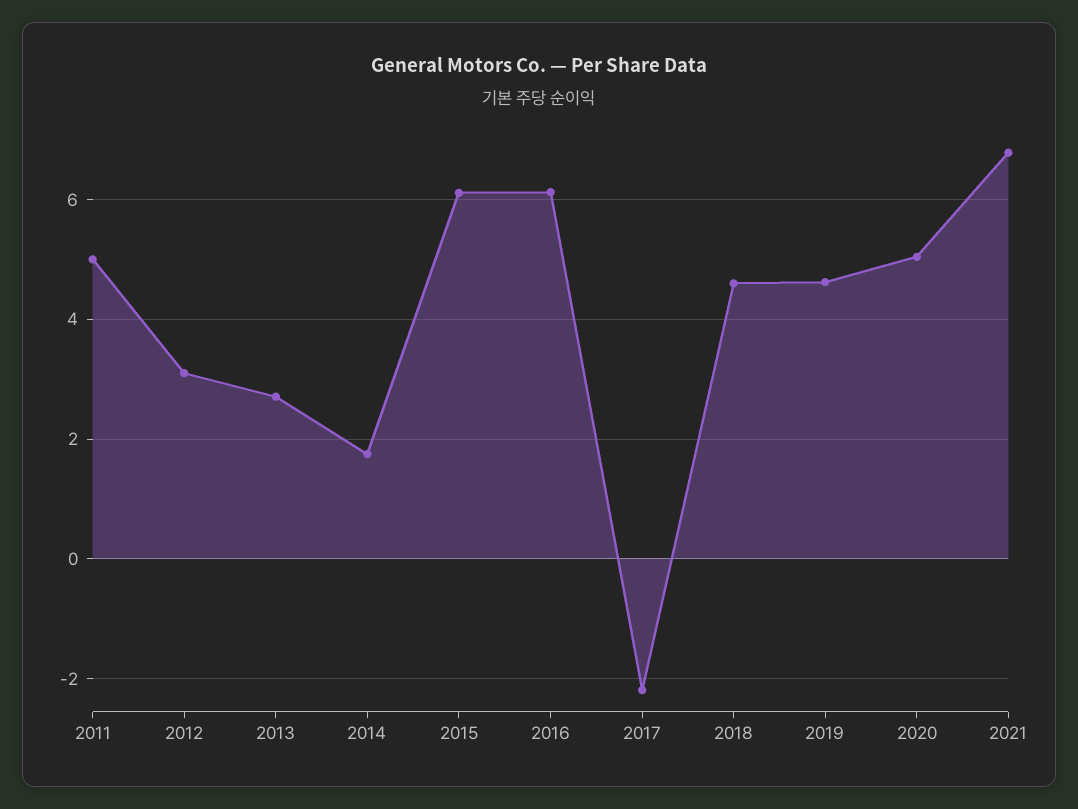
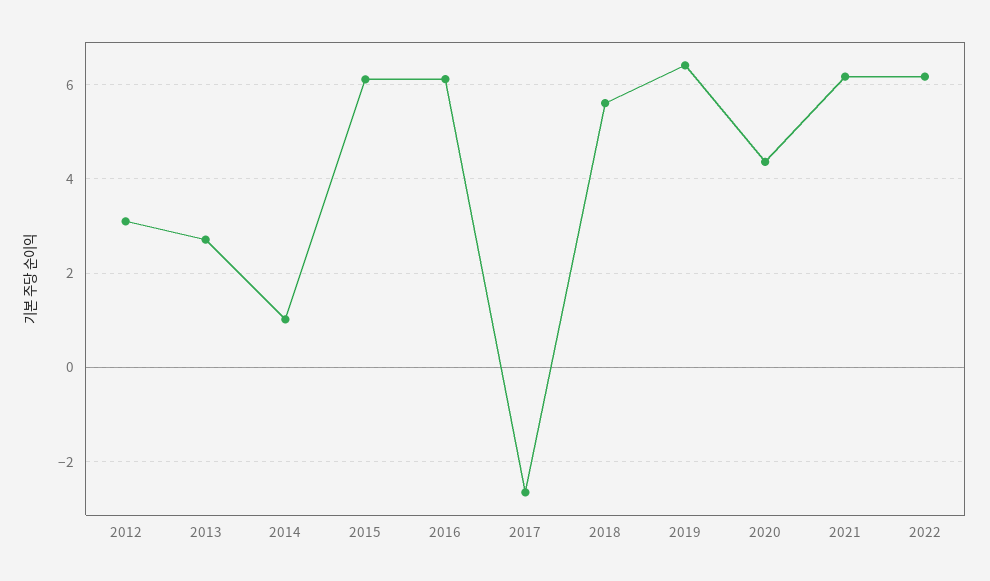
2011: 5 -> none
2014: 1.8 -> 1
2017: -2.2 -> -2.6
2018: 4.6 -> 5.6
2019: 4.6 -> 6.4
2020: 5 -> 4.4
2021: 6.8 -> 6.2
2022: none -> 6.2

